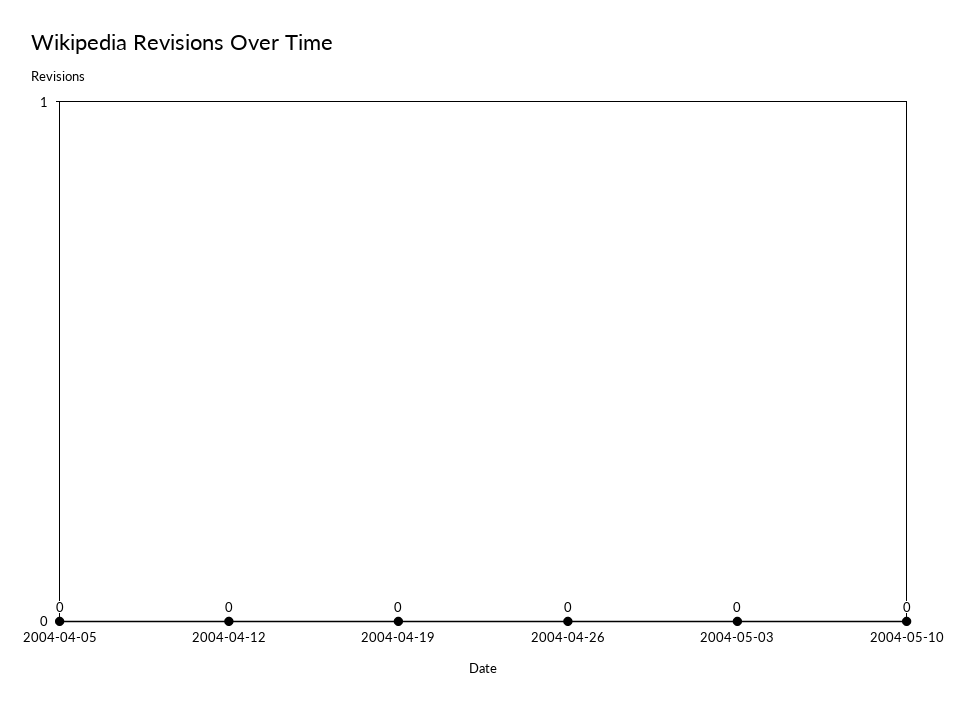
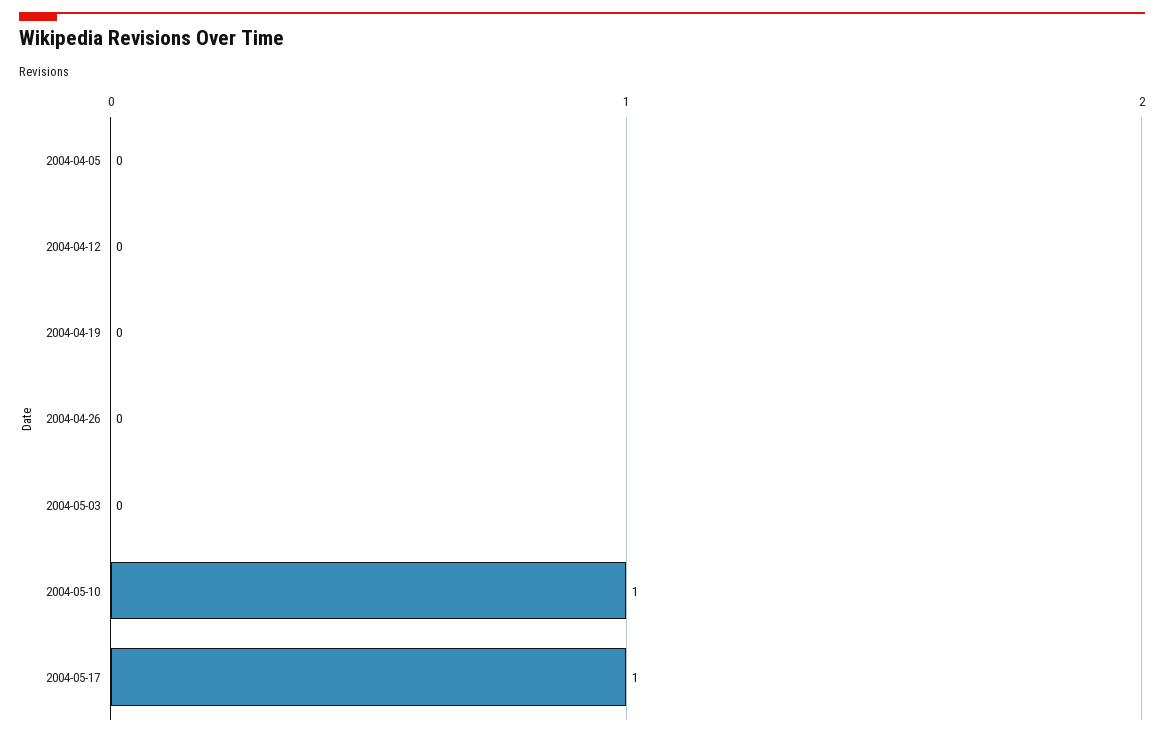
2004-05-10: 0 -> 1
2004-05-17: none -> 1

